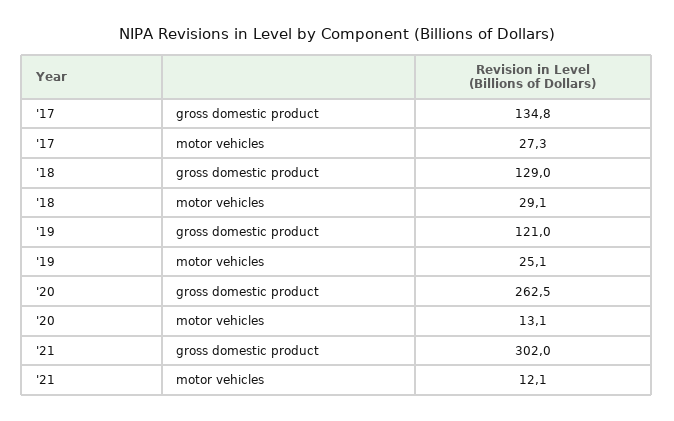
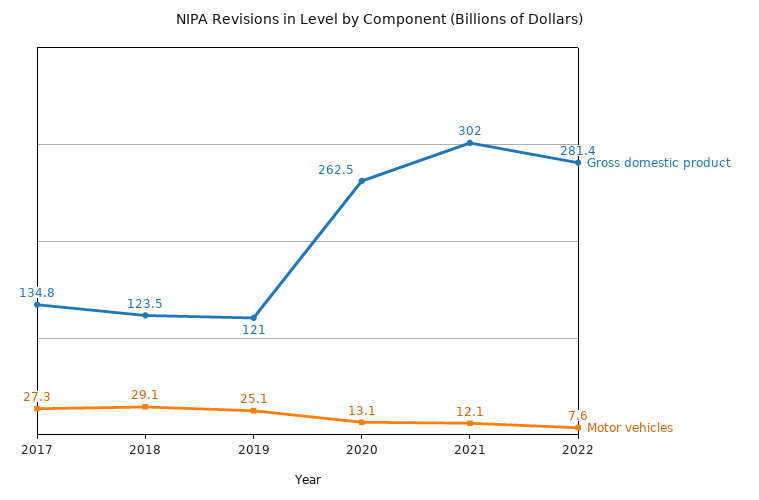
gross domestic product, '18: 129 -> 123.5
gross domestic product, 2022: none -> 281.4
motor vehicles, 2022: none -> 7.6

